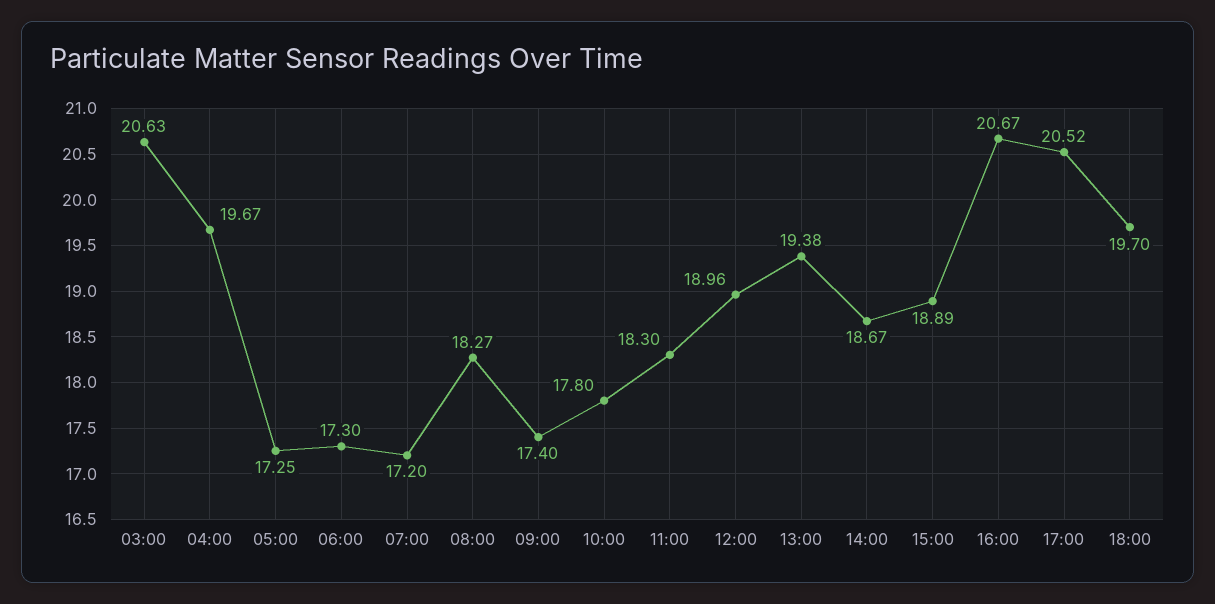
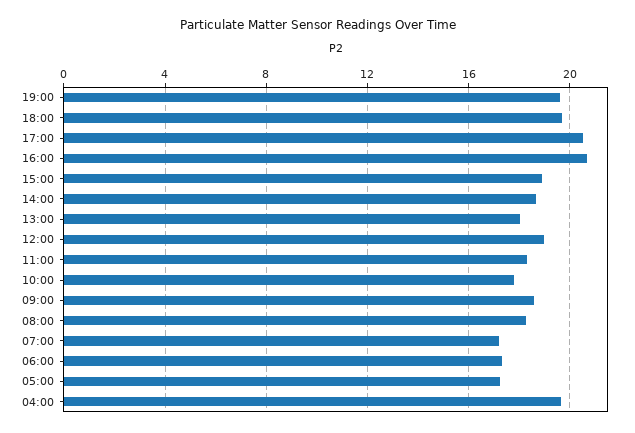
03:00: 20.63 -> none
09:00: 17.4 -> 18.5
13:00: 19.38 -> 18
19:00: none -> 19.5

